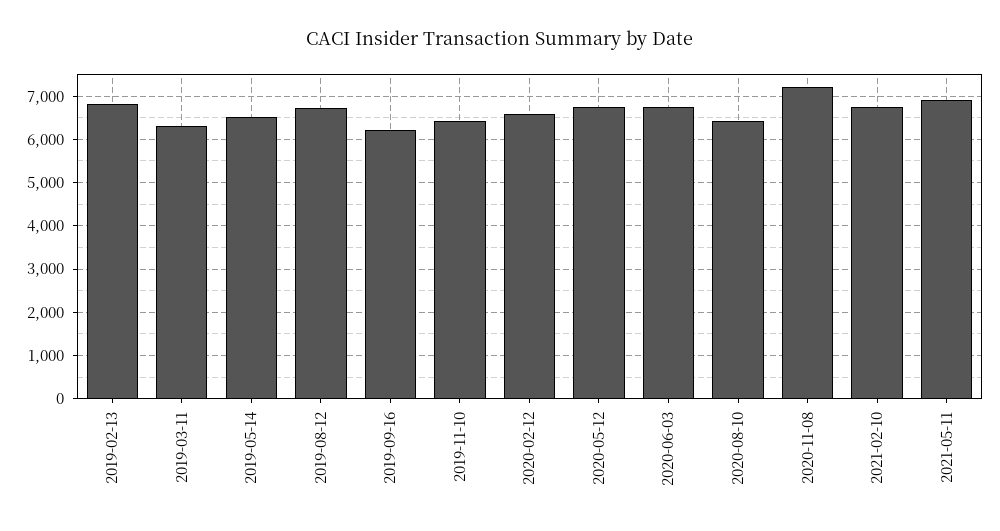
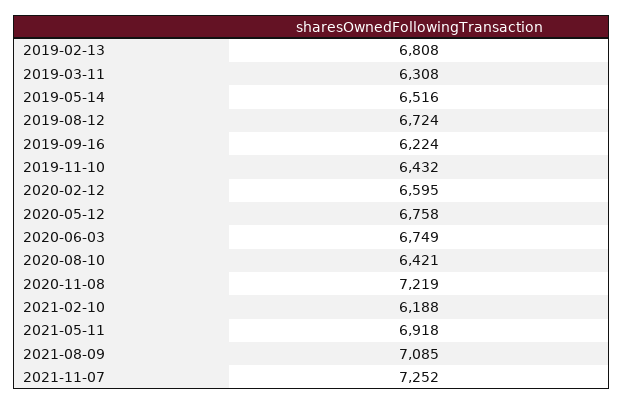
2021-02-10: 6800 -> 6188
2021-08-09: none -> 7085
2021-11-07: none -> 7252

